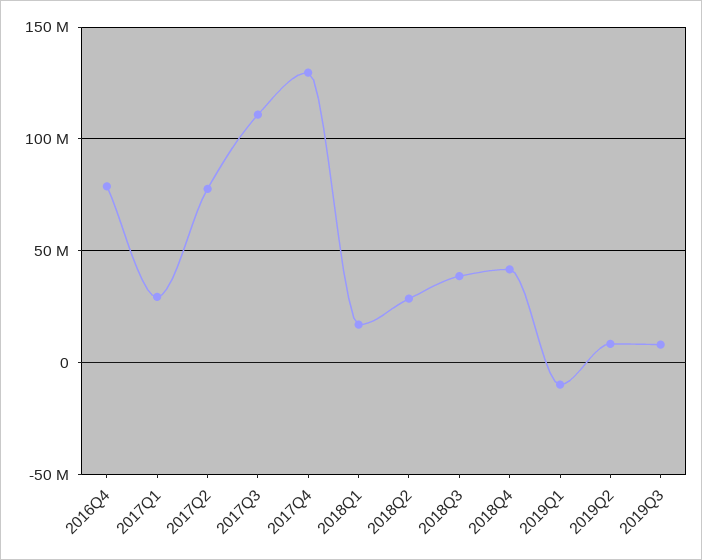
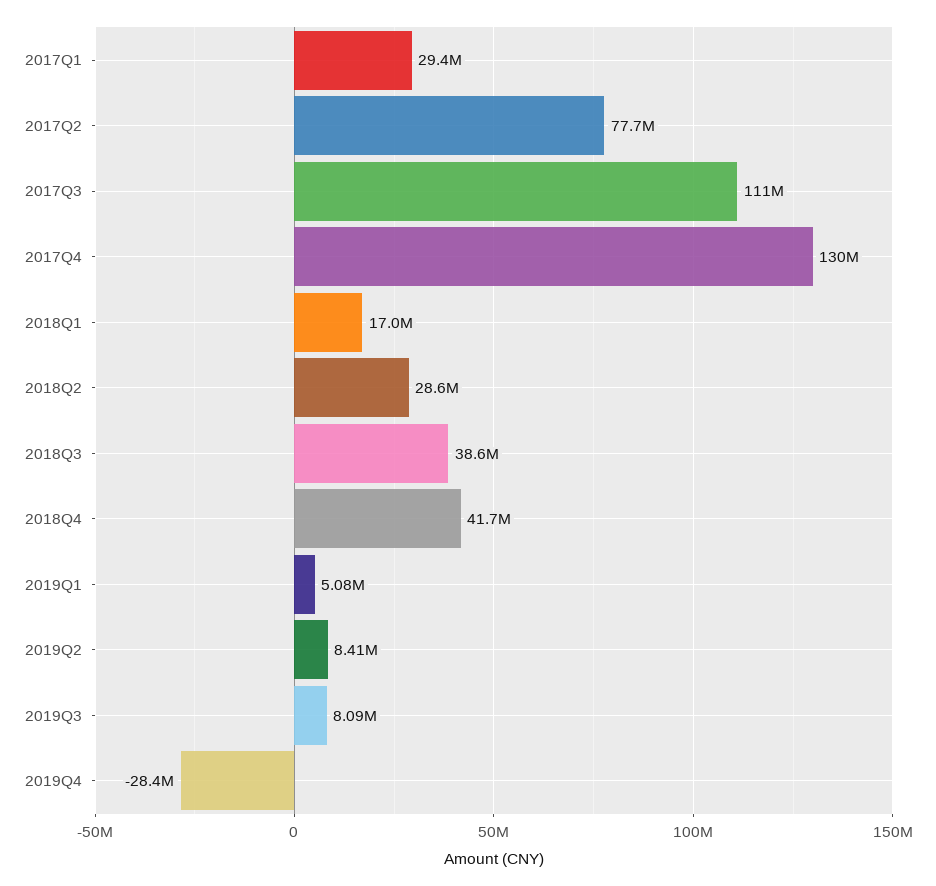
2016Q4: 80000000 -> none
2019Q1: -10000000 -> 5080000
2019Q4: none -> -28400000

